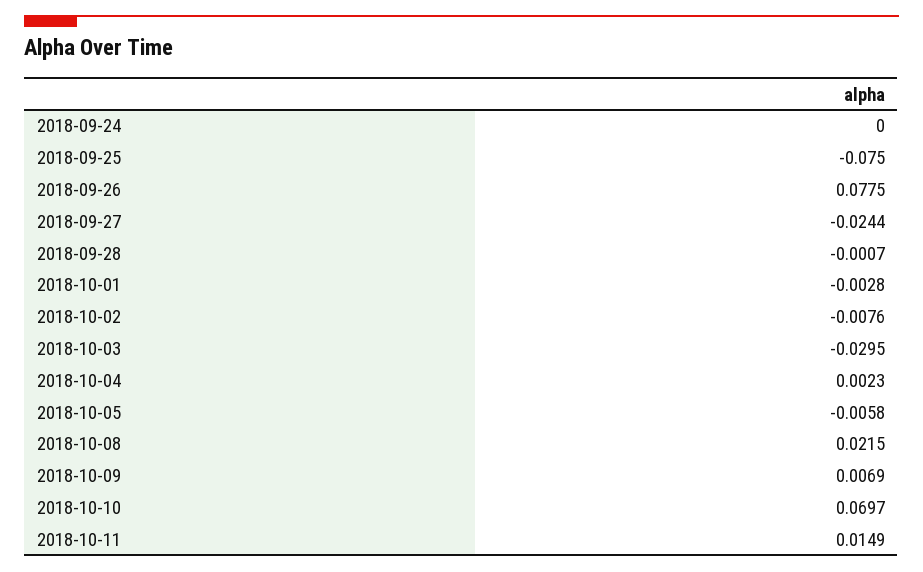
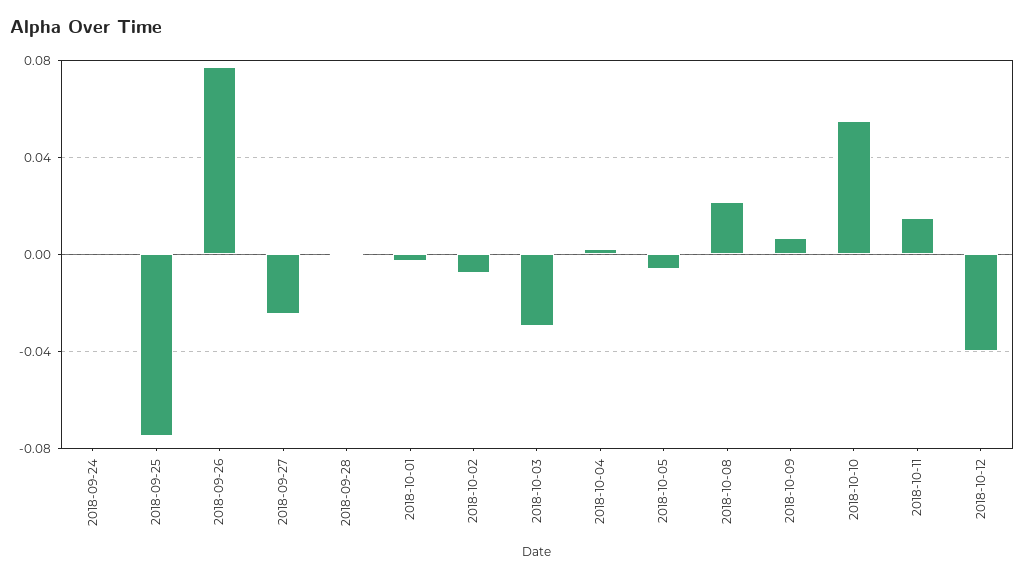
2018-10-10: 0.0697 -> 0.055
2018-10-12: none -> -0.04

